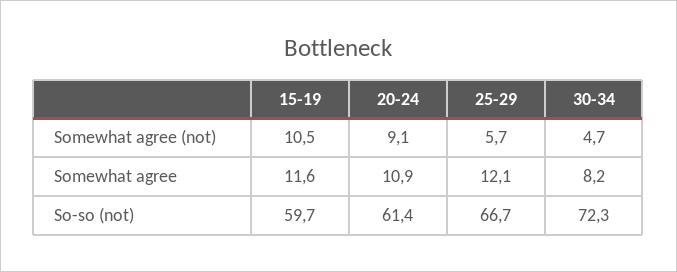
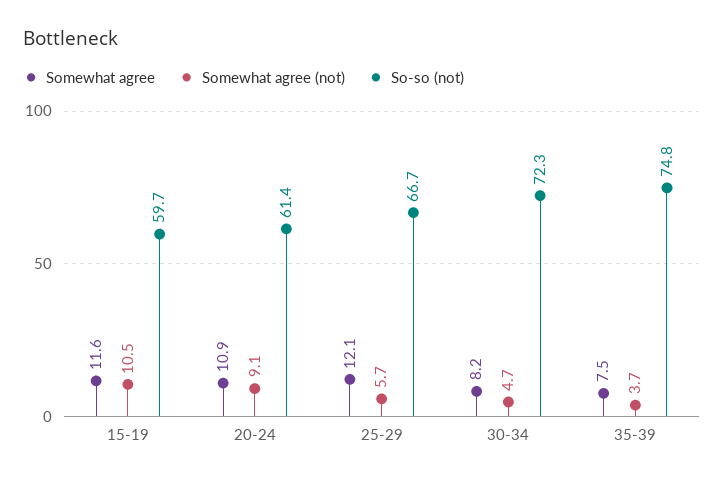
Somewhat agree, 35-39: none -> 7.5
Somewhat agree (not), 35-39: none -> 3.7
So-so (not), 35-39: none -> 74.8

